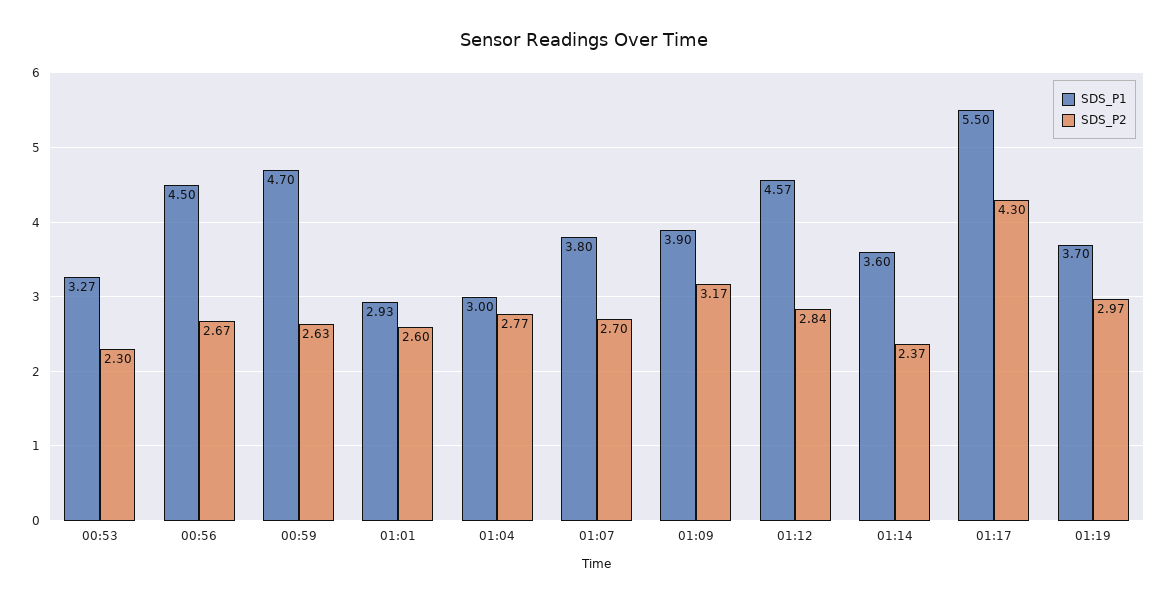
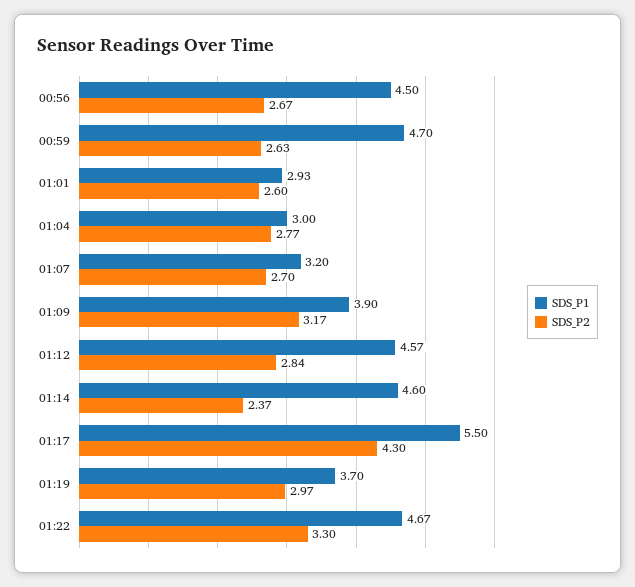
SDS_P1, 00:53: 3.27 -> none
SDS_P2, 00:53: 2.3 -> none
SDS_P1, 01:07: 3.8 -> 3.2
SDS_P1, 01:14: 3.6 -> 4.6
SDS_P1, 01:22: none -> 4.67
SDS_P2, 01:22: none -> 3.3

